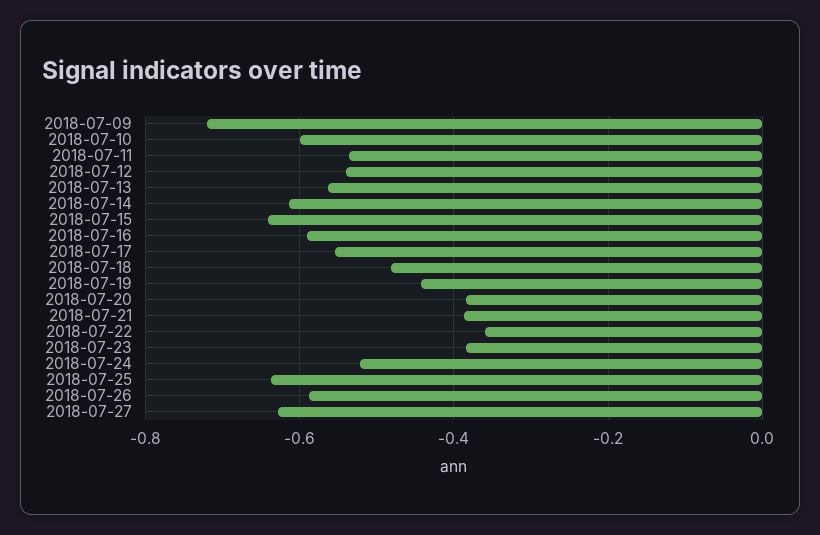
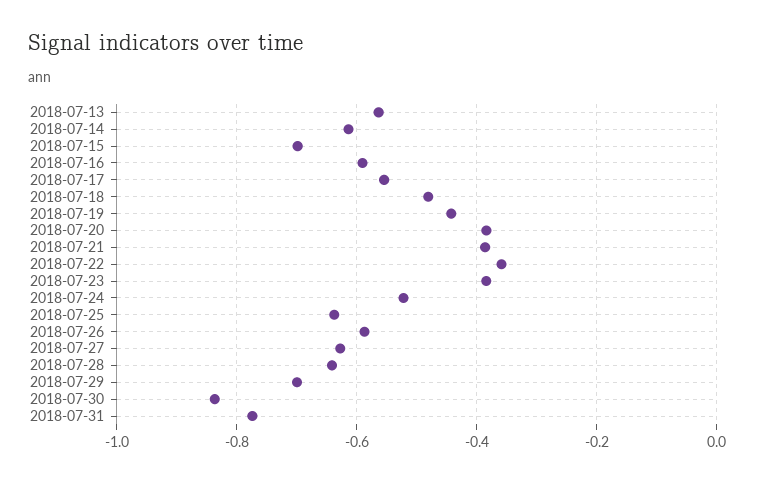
2018-07-09: -0.72 -> none
2018-07-10: -0.6 -> none
2018-07-11: -0.54 -> none
2018-07-12: -0.54 -> none
2018-07-15: -0.64 -> -0.7
2018-07-28: none -> -0.64
2018-07-29: none -> -0.7
2018-07-30: none -> -0.84
2018-07-31: none -> -0.78

